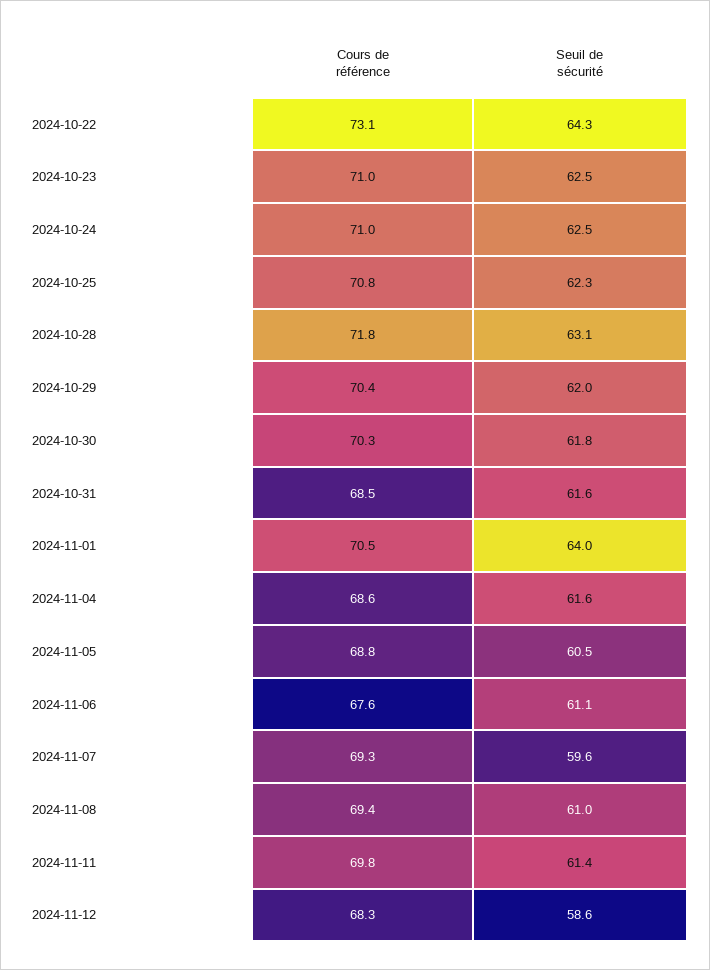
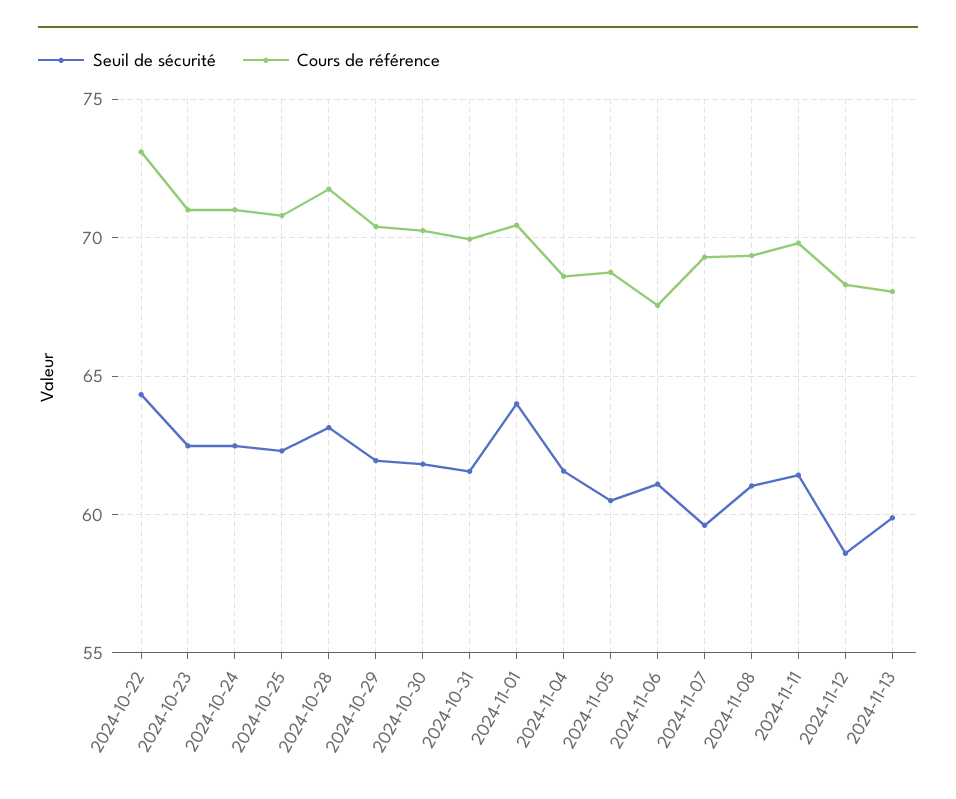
Cours de référence, 2024-10-31: 68.5 -> 70
Seuil de sécurité, 2024-11-13: none -> 60
Cours de référence, 2024-11-13: none -> 68

